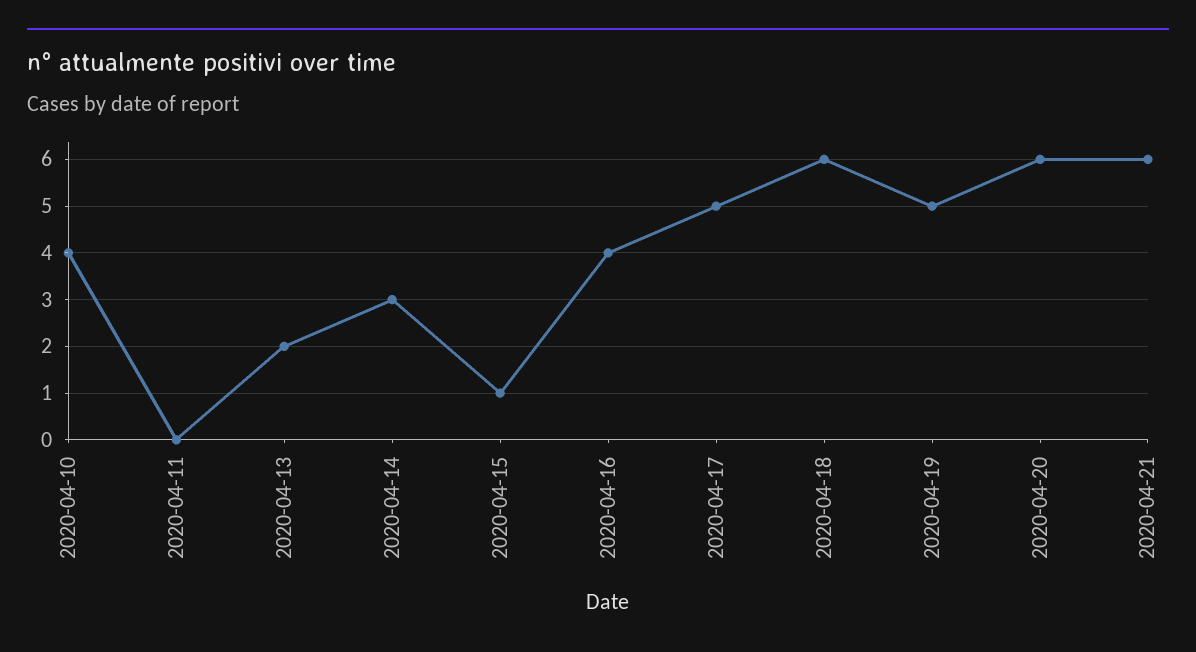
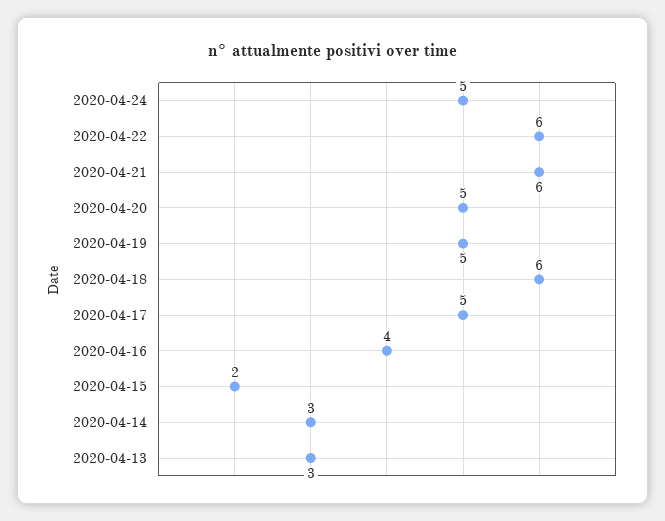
2020-04-10: 4 -> none
2020-04-11: 0 -> none
2020-04-13: 2 -> 3
2020-04-15: 1 -> 2
2020-04-20: 6 -> 5
2020-04-24: none -> 5
2020-04-22: none -> 6

